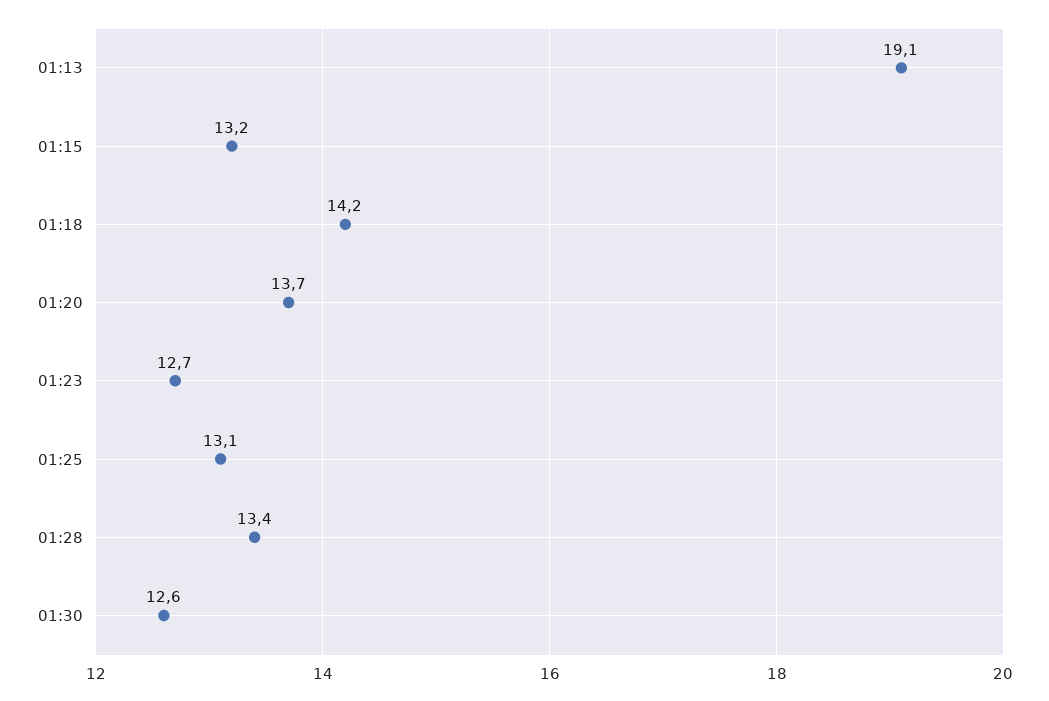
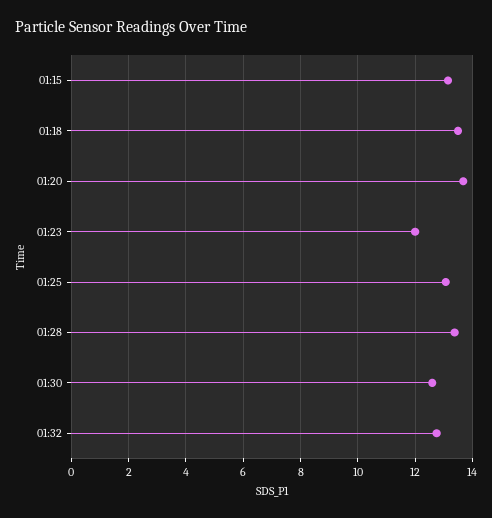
01:13: 19.1 -> none
01:18: 14.2 -> 13.5
01:23: 12.7 -> 12
01:32: none -> 12.75

